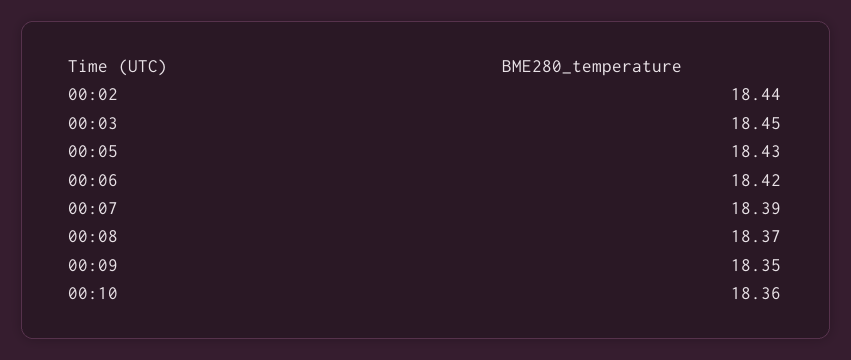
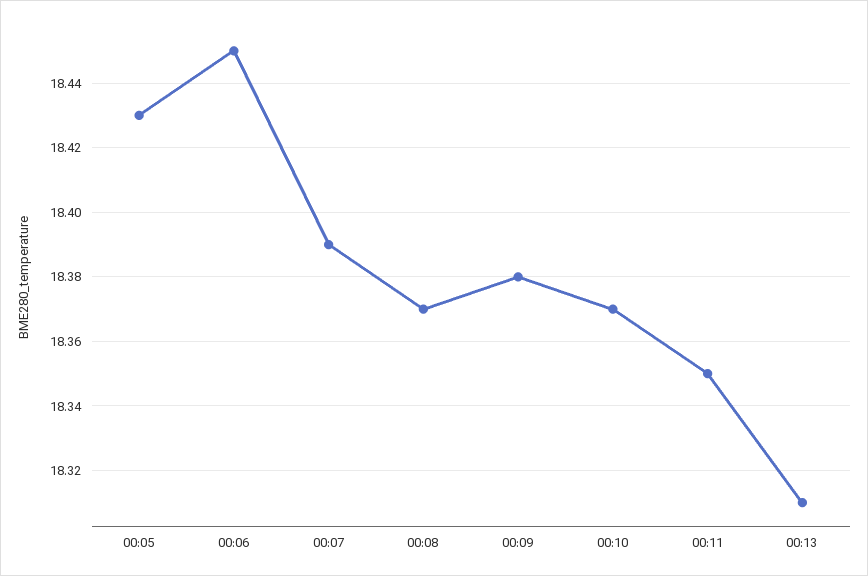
00:02: 18.44 -> none
00:03: 18.45 -> none
00:06: 18.42 -> 18.45
00:09: 18.35 -> 18.38
00:10: 18.36 -> 18.37
00:11: none -> 18.35
00:13: none -> 18.31

